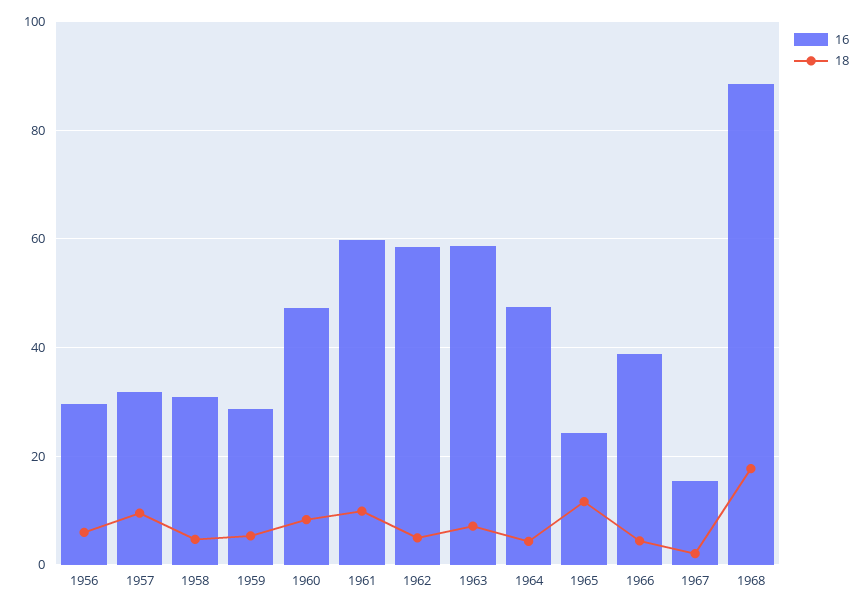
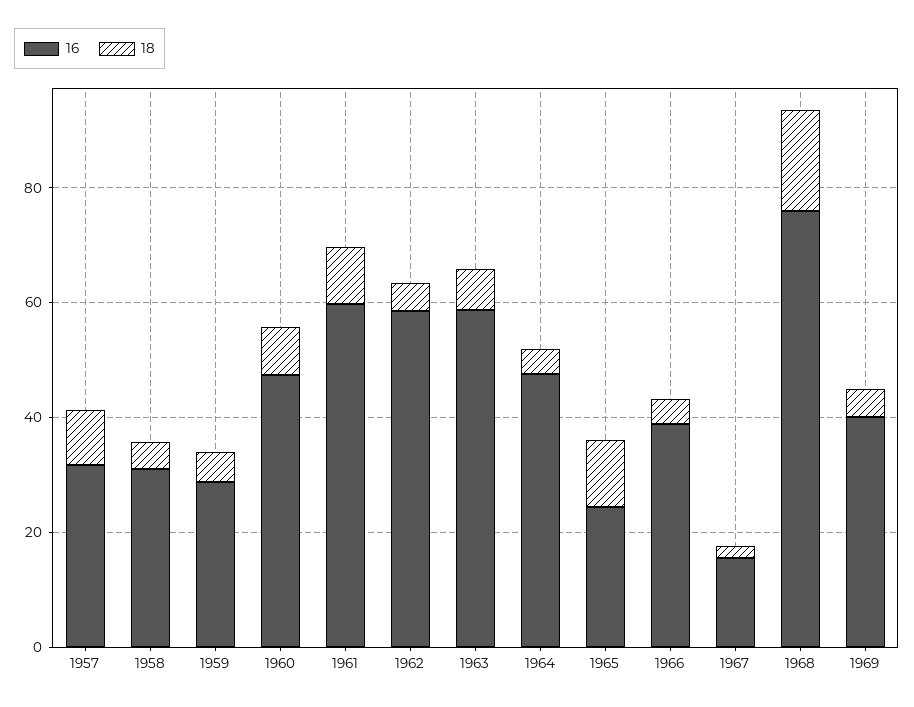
16, 1956: 30 -> none
18, 1956: 6 -> none
16, 1968: 88 -> 75
16, 1969: none -> 40
18, 1969: none -> 5

